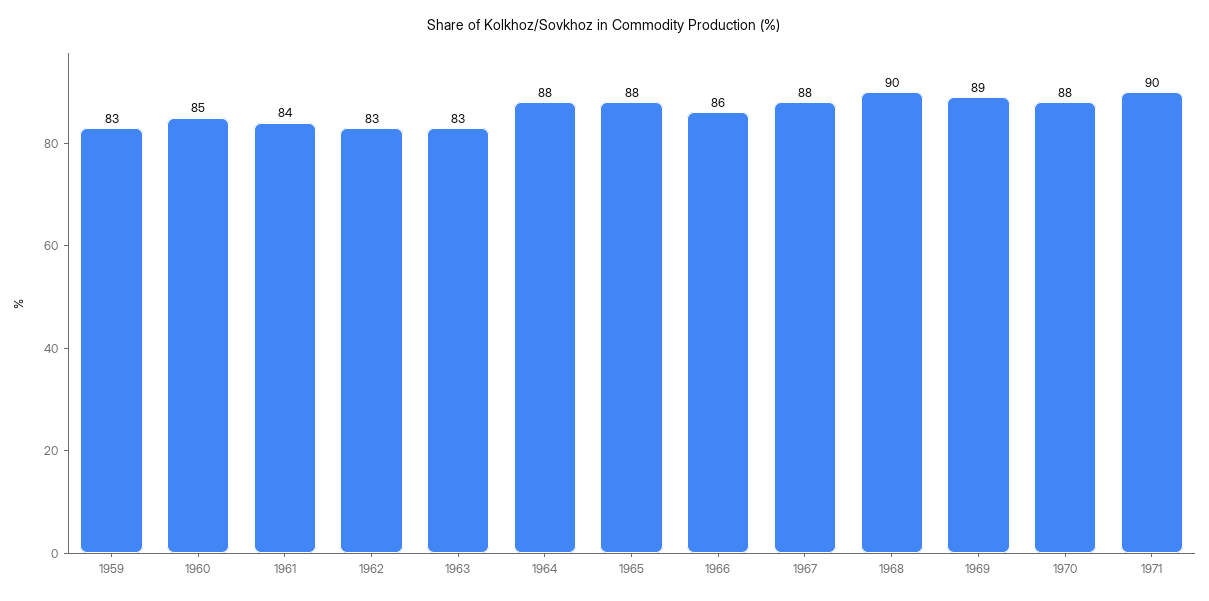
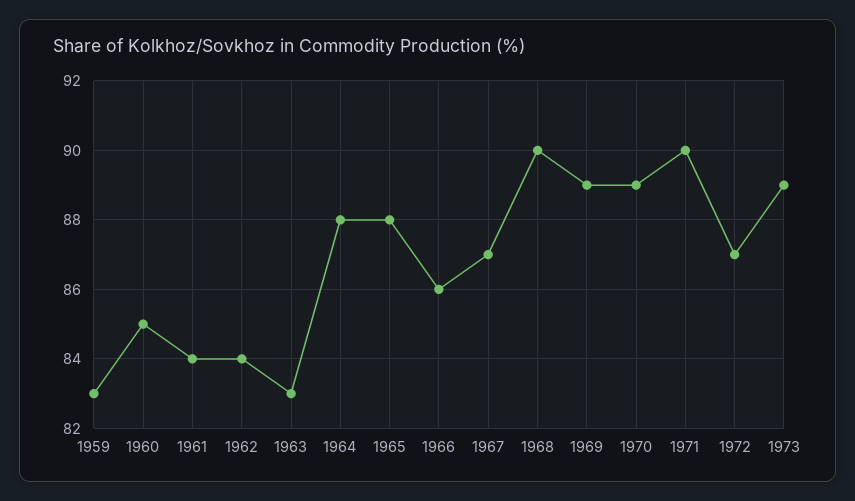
1962: 83 -> 84
1967: 88 -> 87
1970: 88 -> 89
1972: none -> 87
1973: none -> 89

